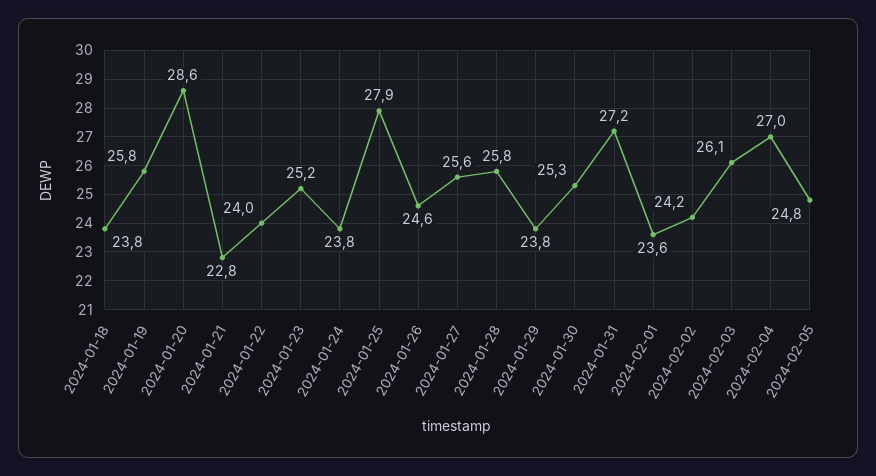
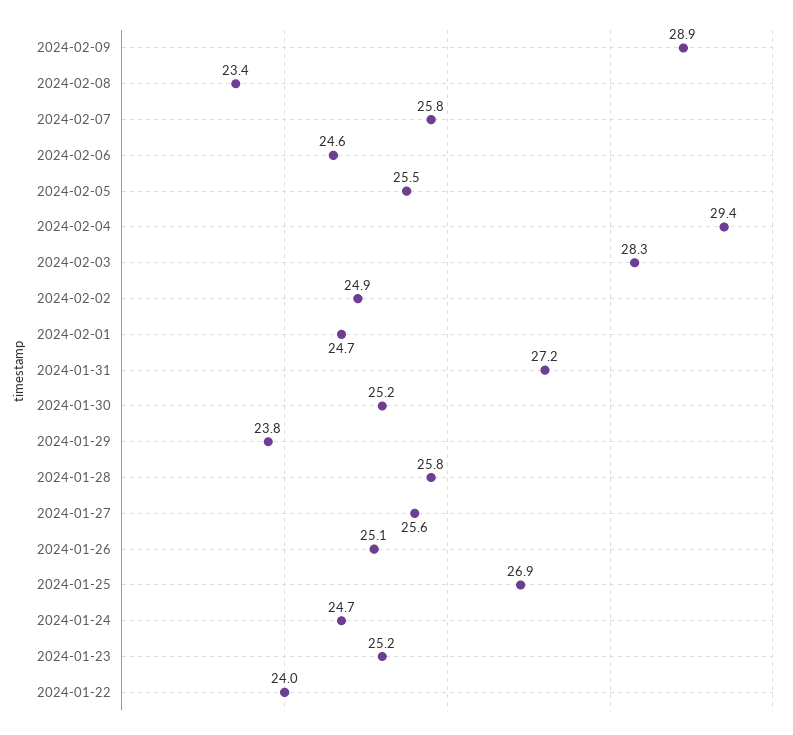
2024-01-18: 23.8 -> none
2024-01-19: 25.8 -> none
2024-01-20: 28.6 -> none
2024-01-21: 22.8 -> none
2024-01-24: 23.8 -> 24.7
2024-01-25: 27.9 -> 26.9
2024-01-26: 24.6 -> 25.1
2024-01-30: 25.3 -> 25.2
2024-02-01: 23.6 -> 24.7
2024-02-02: 24.2 -> 24.9
2024-02-03: 26.1 -> 28.3
2024-02-04: 27 -> 29.4
2024-02-05: 24.8 -> 25.5
2024-02-09: none -> 28.9
2024-02-08: none -> 23.4
2024-02-07: none -> 25.8
2024-02-06: none -> 24.6

